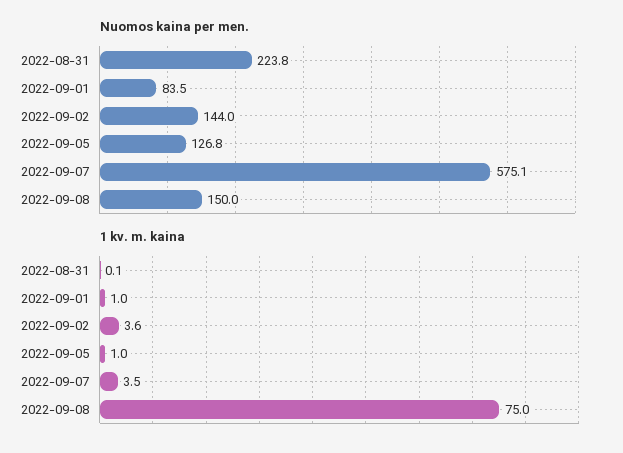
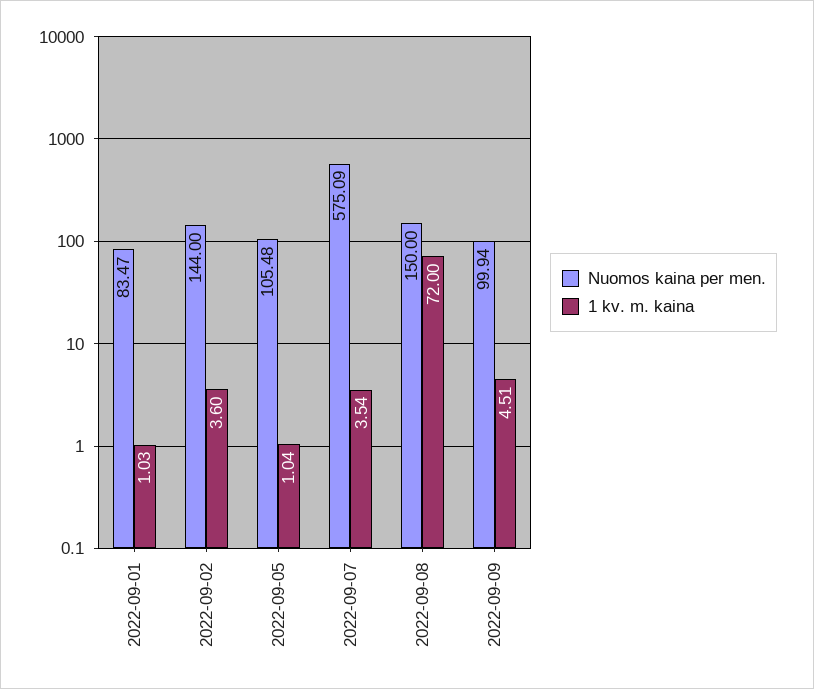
Nuomos kaina per men., 2022-08-31: 223.8 -> none
Nuomos kaina per men., 2022-09-05: 126.8 -> 105.48
1 kv. m. kaina, 2022-08-31: 0.1 -> none
1 kv. m. kaina, 2022-09-08: 75 -> 72
Nuomos kaina per men., 2022-09-09: none -> 99.94
1 kv. m. kaina, 2022-09-09: none -> 4.51

